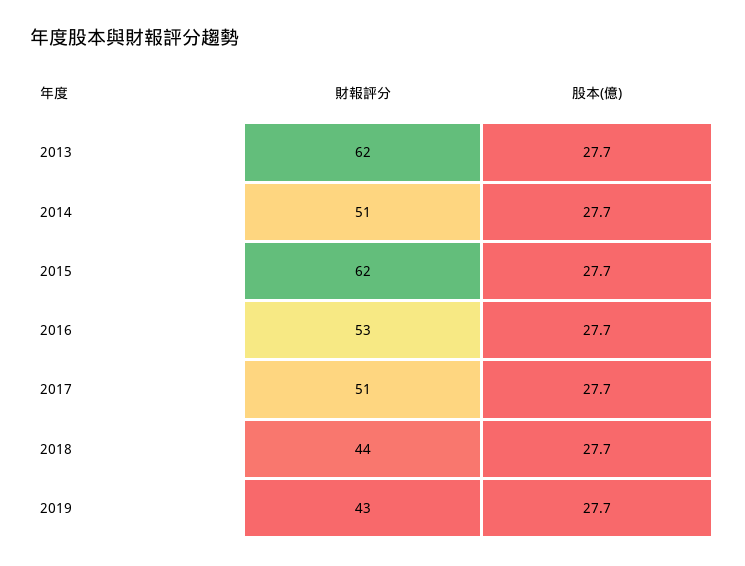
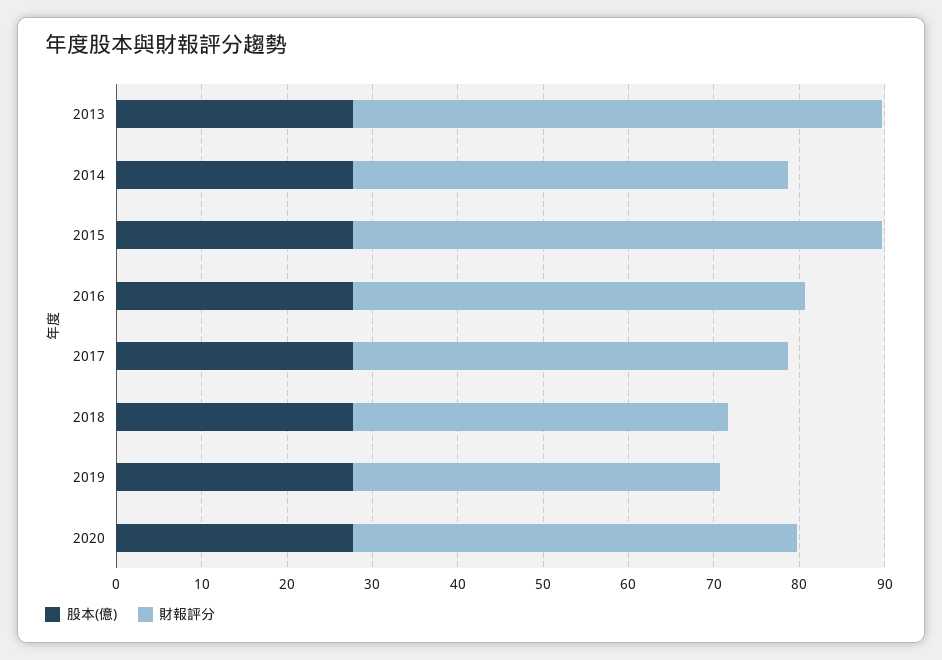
股本(億), 2020: none -> 28
財報評分, 2020: none -> 52

